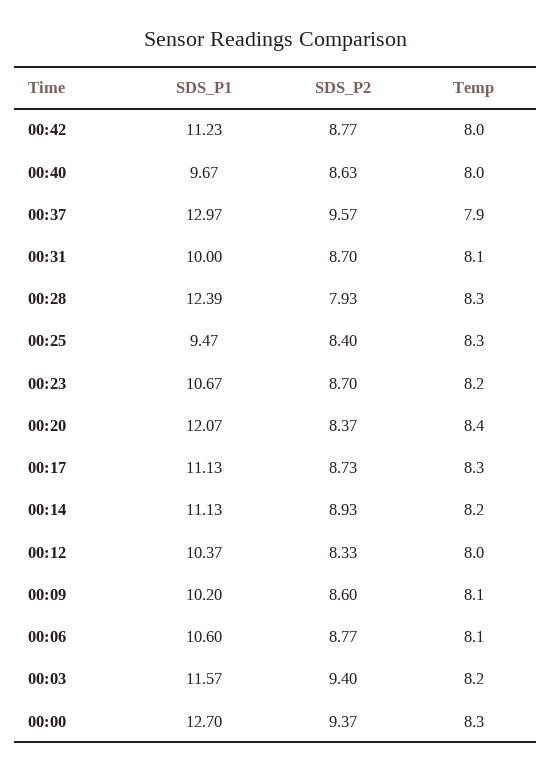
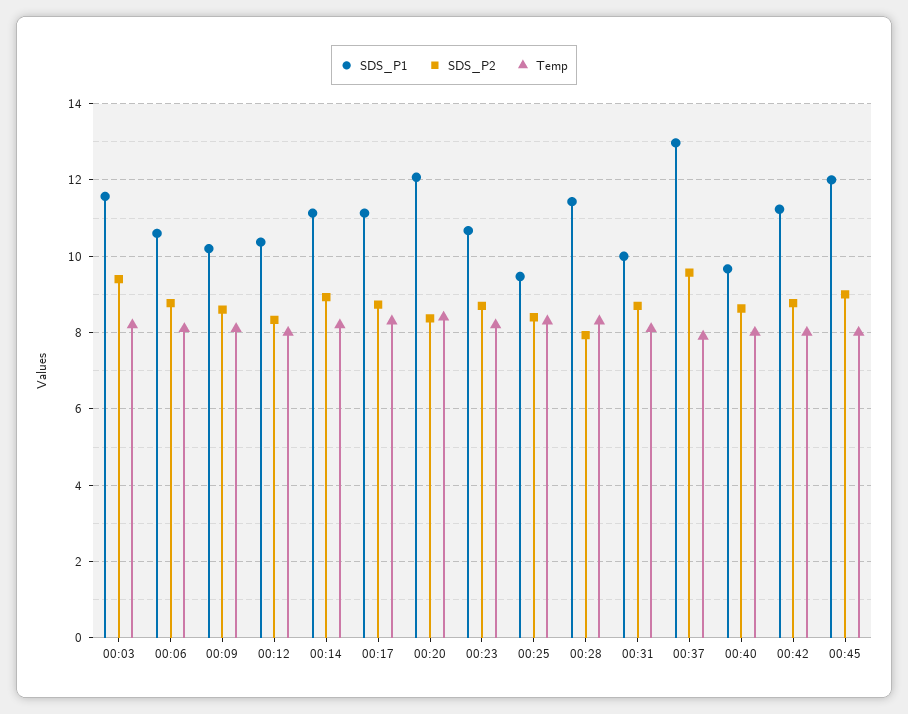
SDS_P1, 00:28: 12.39 -> 11.4
SDS_P1, 00:00: 12.7 -> none
SDS_P2, 00:00: 9.37 -> none
Temp, 00:00: 8.3 -> none
SDS_P1, 00:45: none -> 12
SDS_P2, 00:45: none -> 9
Temp, 00:45: none -> 8

